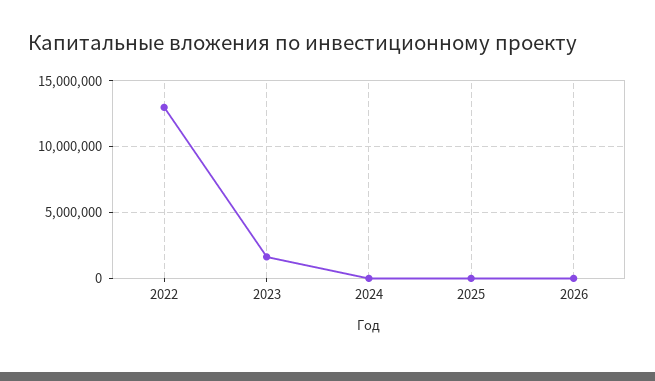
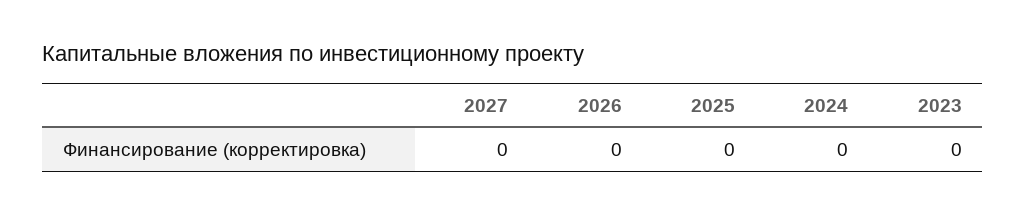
2022: 13000000 -> none
2023: 1500000 -> 0
2027: none -> 0

